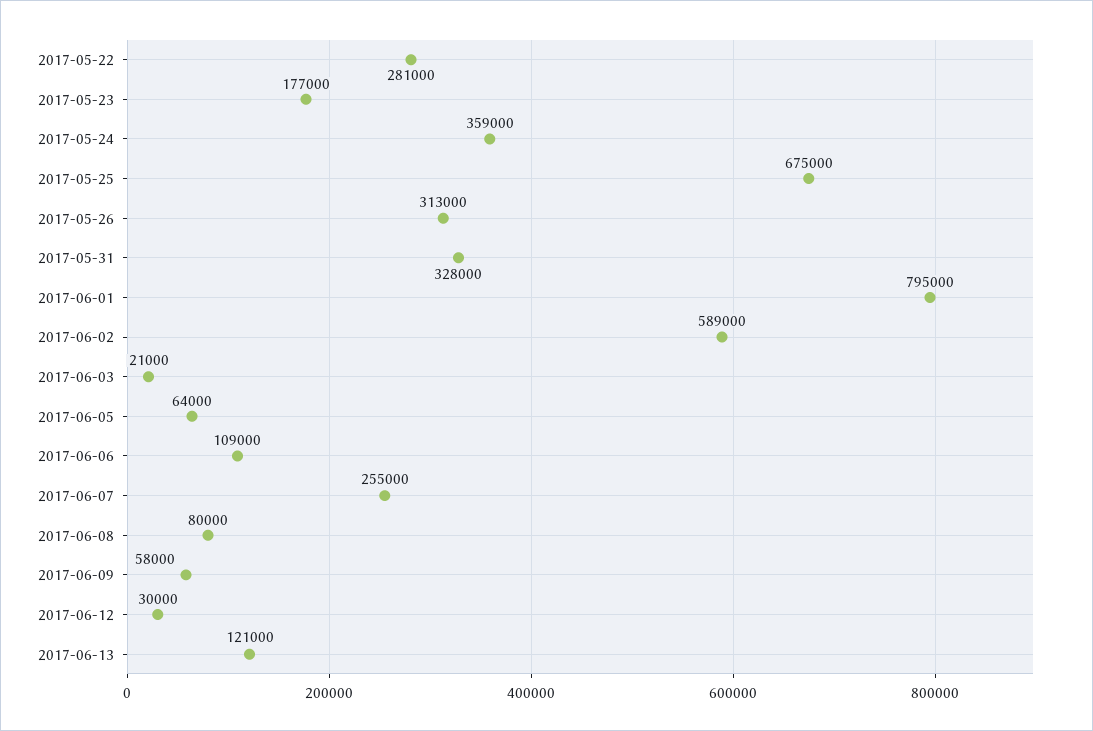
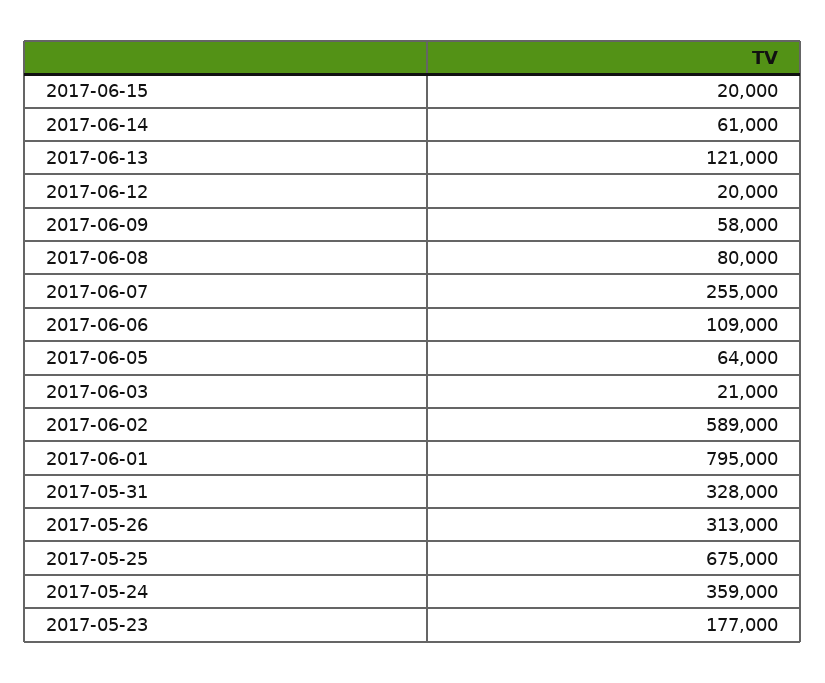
2017-05-22: 281000 -> none
2017-06-12: 30000 -> 20000
2017-06-15: none -> 20000
2017-06-14: none -> 61000

